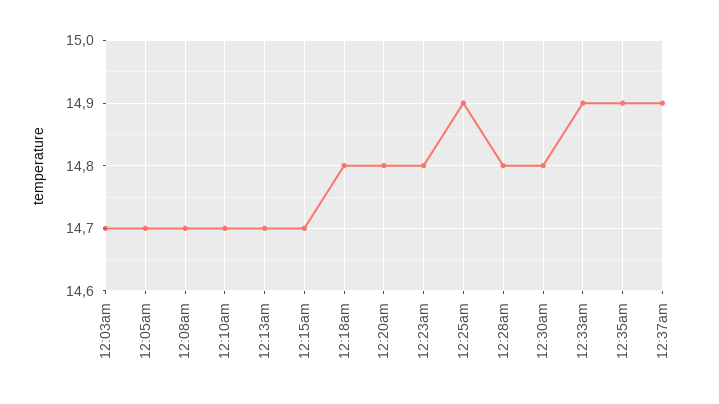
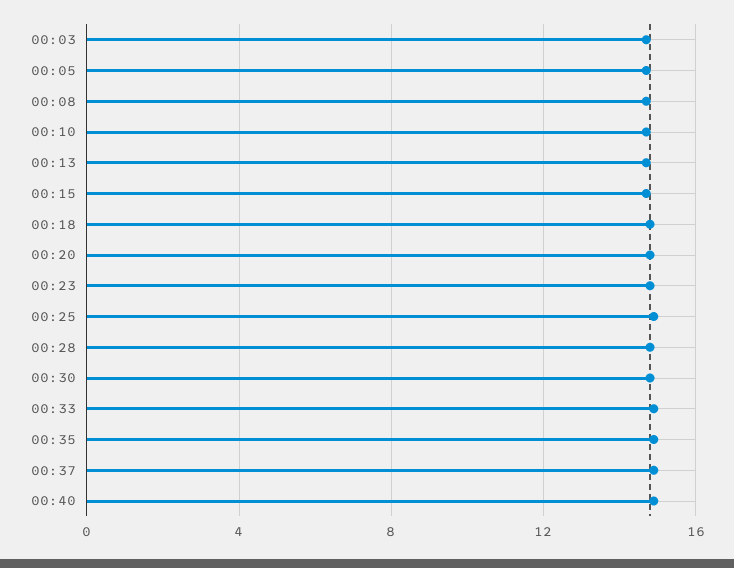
00:40: none -> 15

